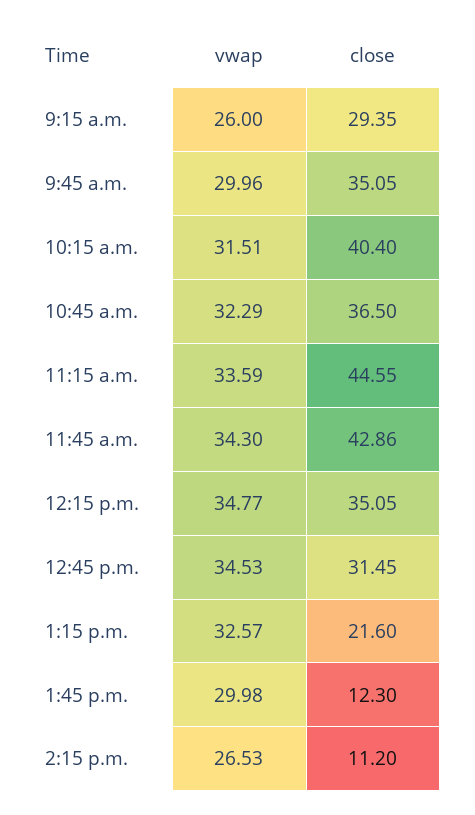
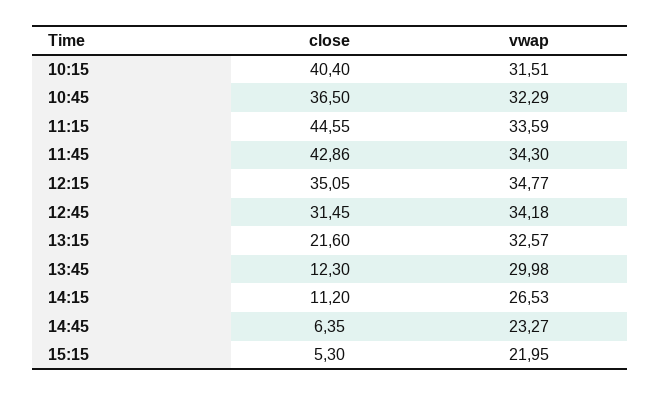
vwap, 9:15 a.m.: 26 -> none
close, 9:15 a.m.: 29.35 -> none
vwap, 9:45 a.m.: 29.96 -> none
close, 9:45 a.m.: 35.05 -> none
vwap, 12:45 p.m.: 34.53 -> 34.18
close, 14:45: none -> 6.35
vwap, 14:45: none -> 23.27
close, 15:15: none -> 5.3
vwap, 15:15: none -> 21.95

